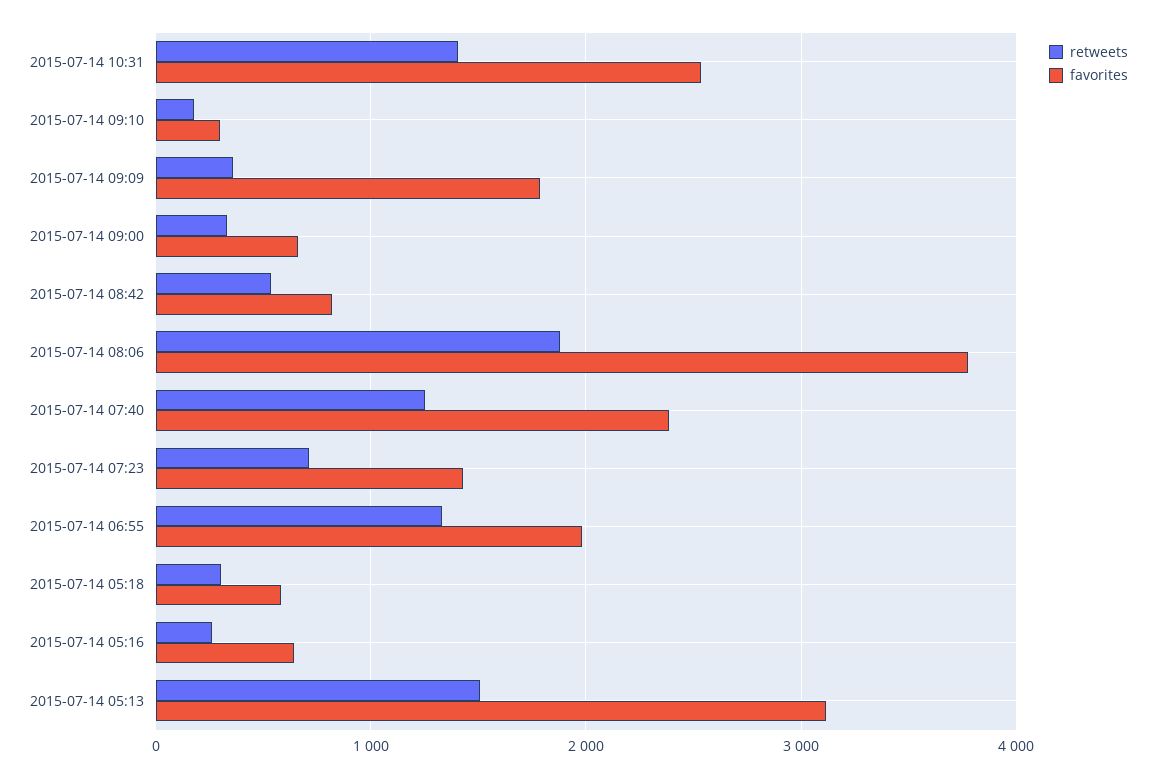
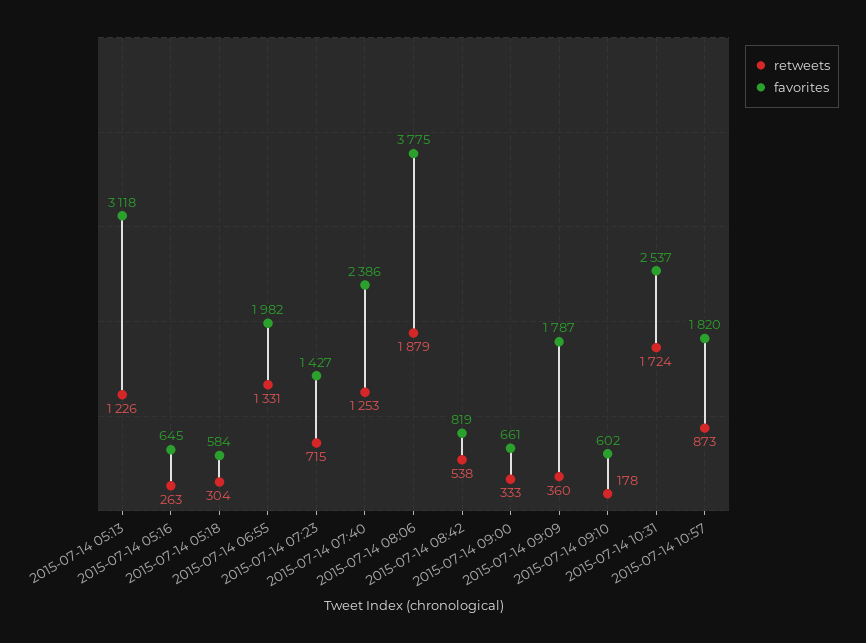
retweets, 2015-07-14 10:31: 1400 -> 1724
favorites, 2015-07-14 09:10: 300 -> 602
retweets, 2015-07-14 05:13: 1500 -> 1226
retweets, 2015-07-14 10:57: none -> 873
favorites, 2015-07-14 10:57: none -> 1820

